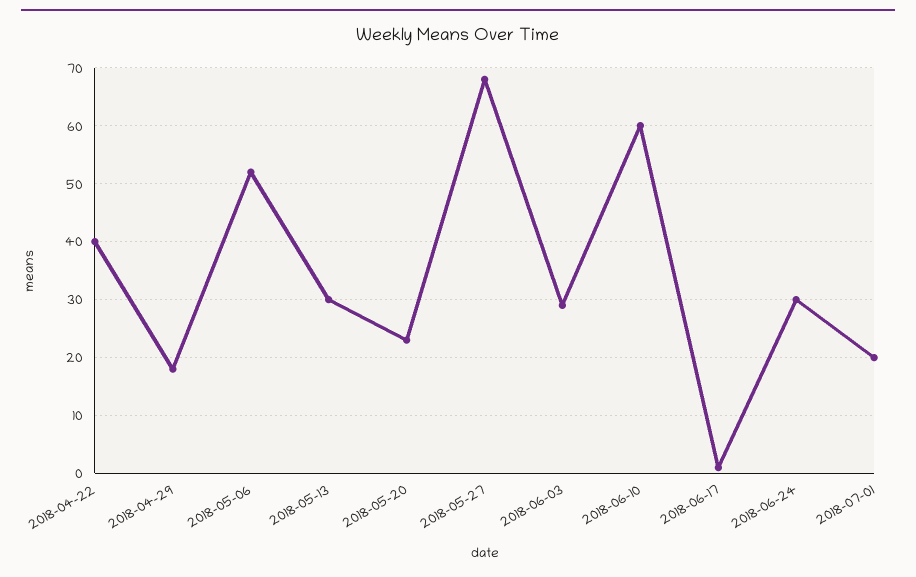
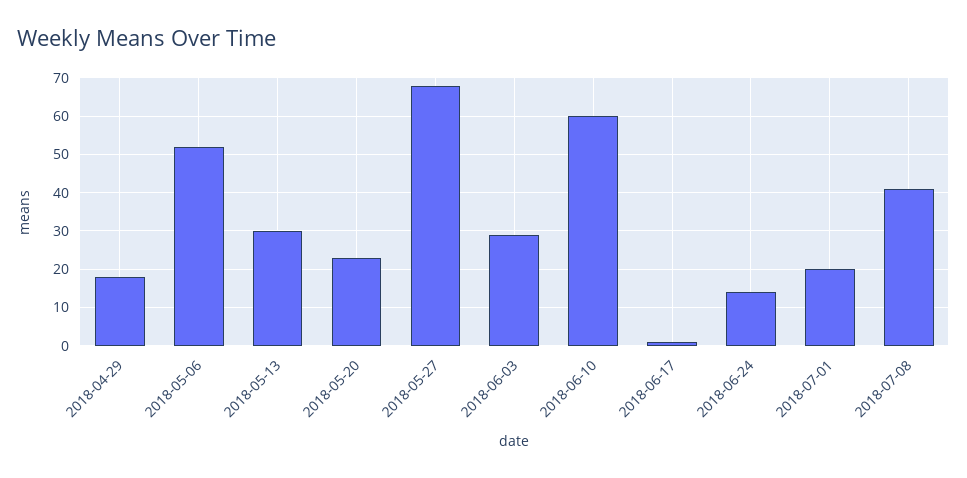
2018-04-22: 40 -> none
2018-06-24: 30 -> 15
2018-07-08: none -> 40

